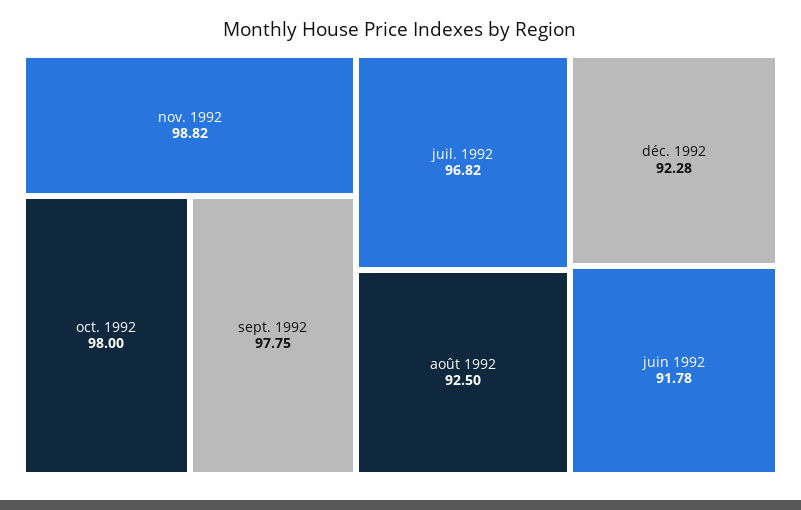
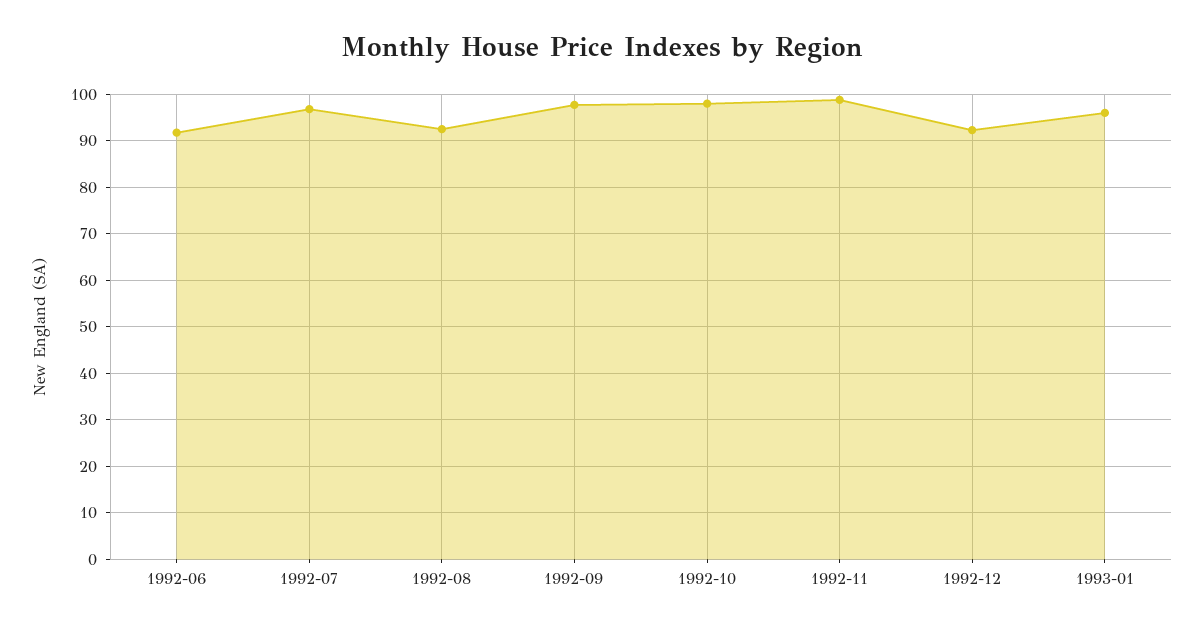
1993-01: none -> 96

